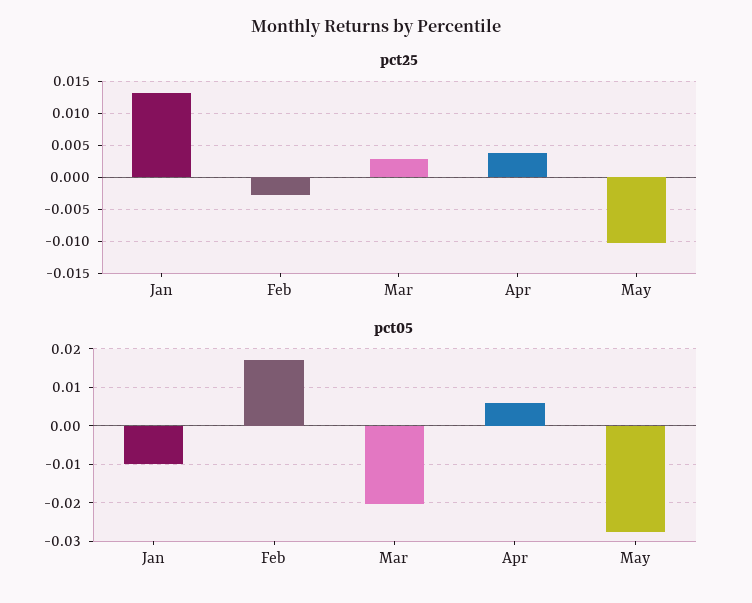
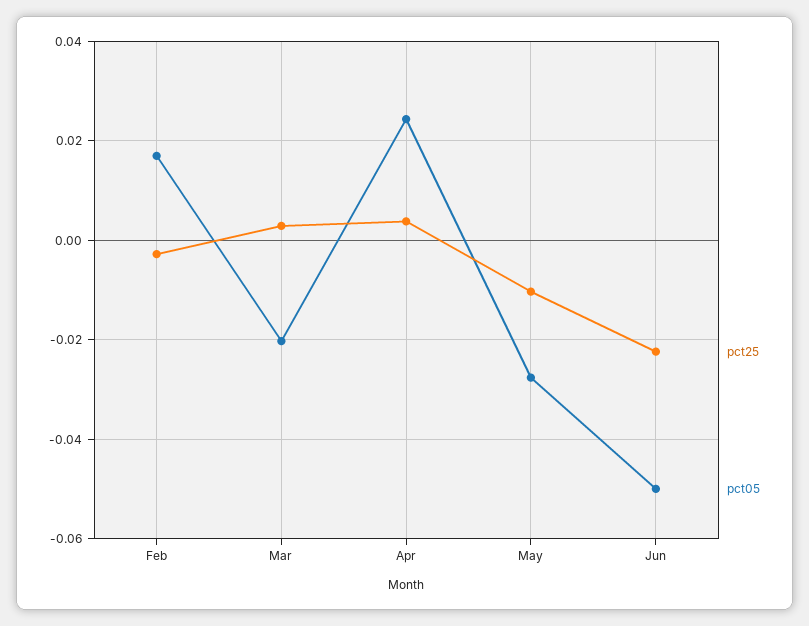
pct25, Jan: 0.013 -> none
pct05, Jan: -0.01 -> none
pct05, Apr: 0.006 -> 0.024
pct25, Jun: none -> -0.022
pct05, Jun: none -> -0.05

